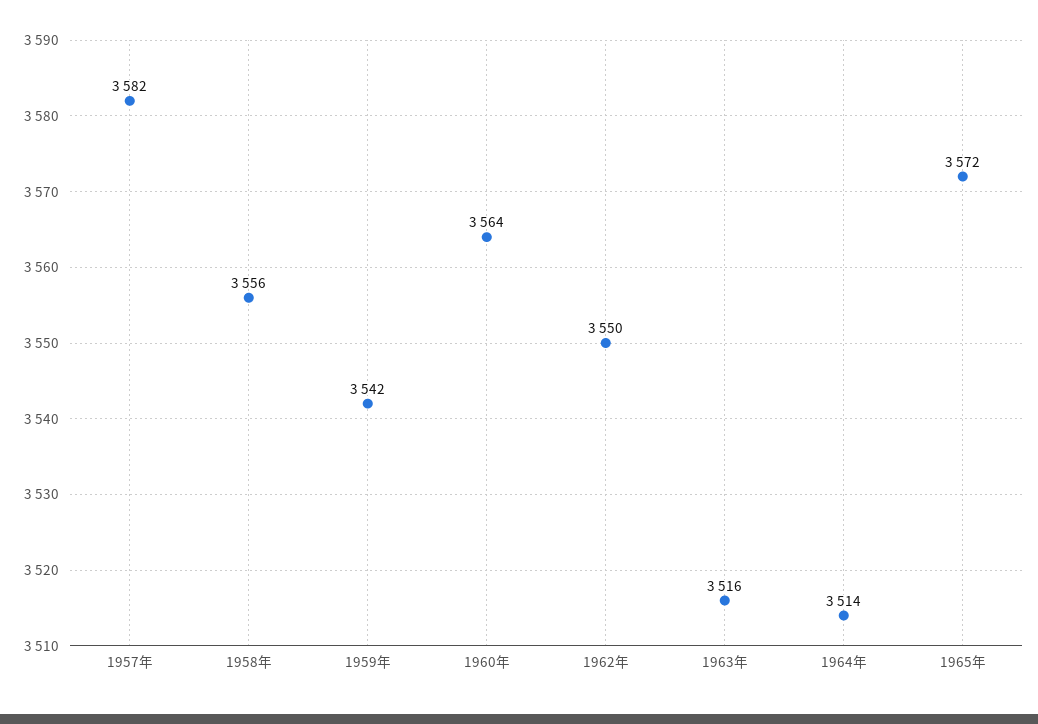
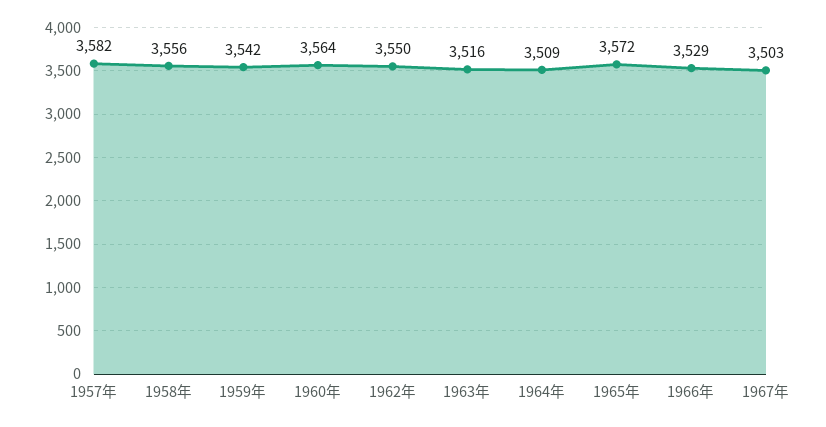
1964年: 3514 -> 3509
1966年: none -> 3529
1967年: none -> 3503

